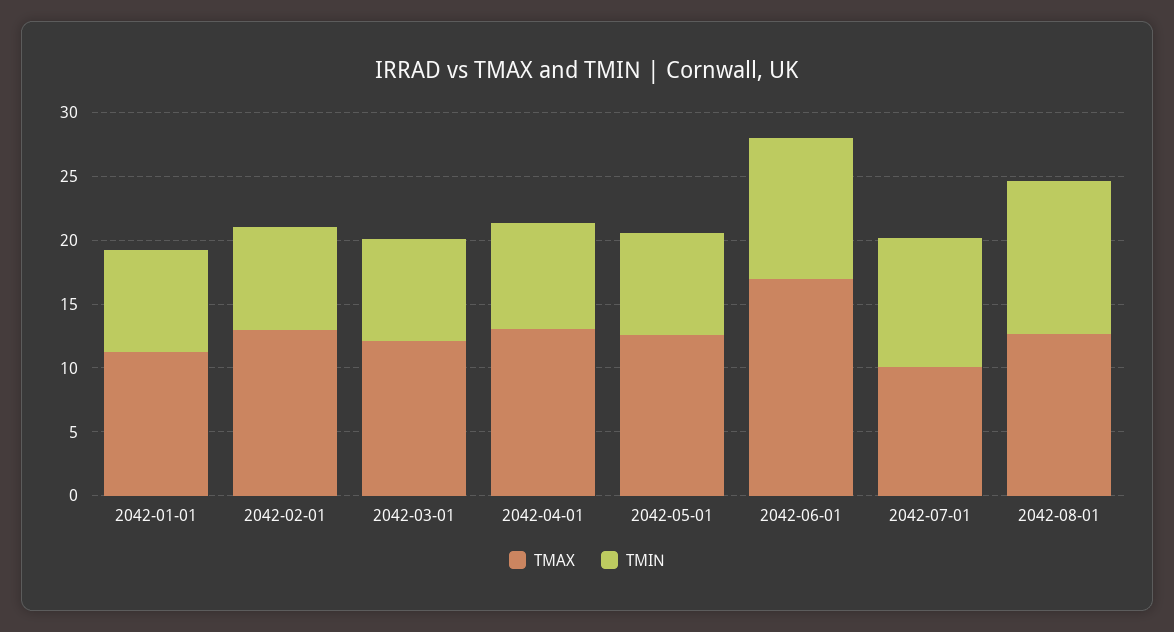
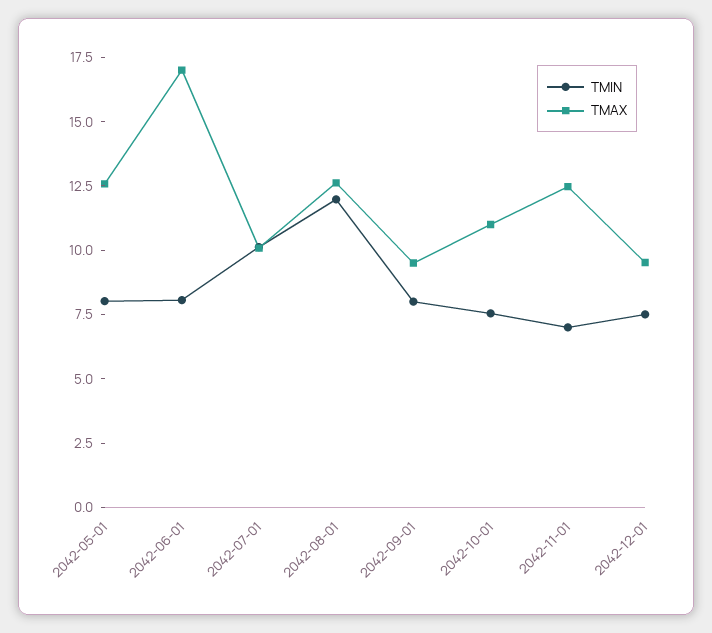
TMAX, 2042-01-01: 11 -> none
TMIN, 2042-01-01: 8 -> none
TMAX, 2042-02-01: 13 -> none
TMIN, 2042-02-01: 8 -> none
TMAX, 2042-03-01: 12 -> none
TMIN, 2042-03-01: 8 -> none
TMAX, 2042-04-01: 13 -> none
TMIN, 2042-04-01: 8 -> none
TMIN, 2042-06-01: 11 -> 8
TMIN, 2042-09-01: none -> 8
TMAX, 2042-09-01: none -> 9.5
TMIN, 2042-10-01: none -> 7.5
TMAX, 2042-10-01: none -> 11
TMIN, 2042-11-01: none -> 7
TMAX, 2042-11-01: none -> 12.5
TMIN, 2042-12-01: none -> 7.5
TMAX, 2042-12-01: none -> 9.5

